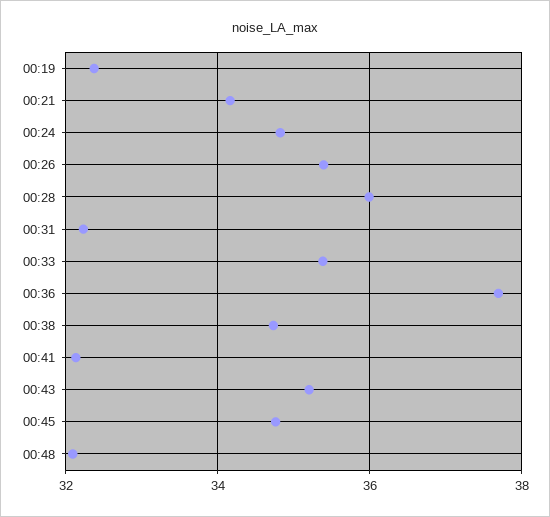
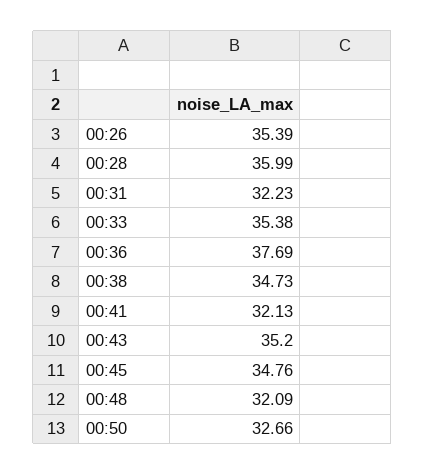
00:19: 32.4 -> none
00:21: 34.2 -> none
00:24: 34.8 -> none
00:50: none -> 32.66

